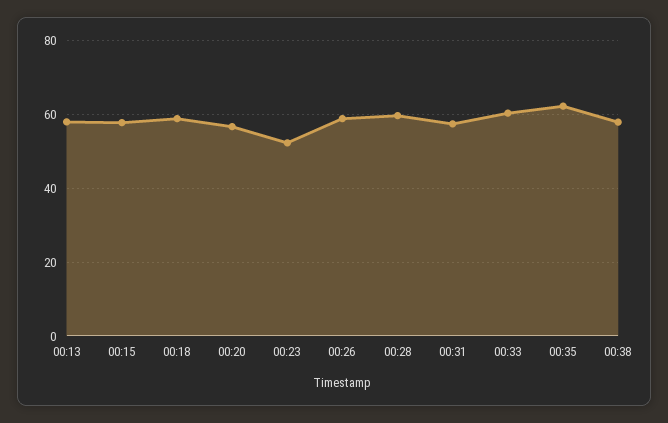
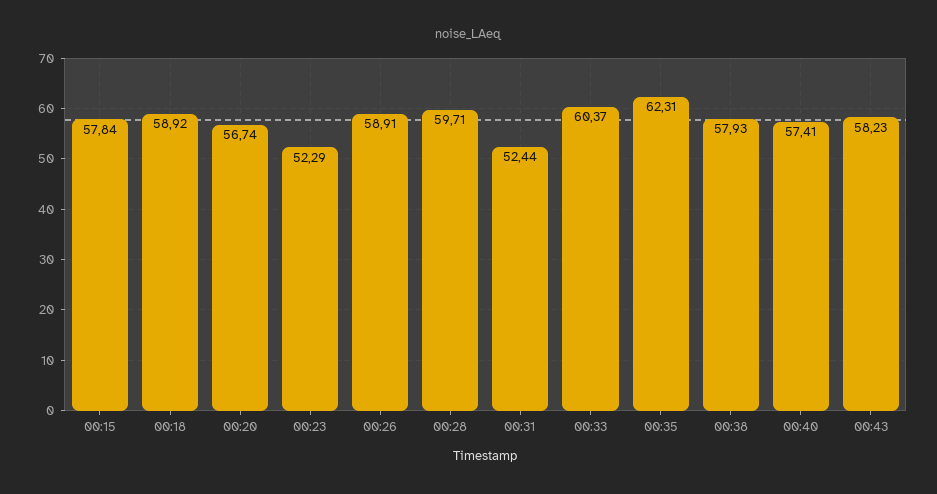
00:13: 58 -> none
00:31: 58 -> 52.44
00:40: none -> 57.41
00:43: none -> 58.23

